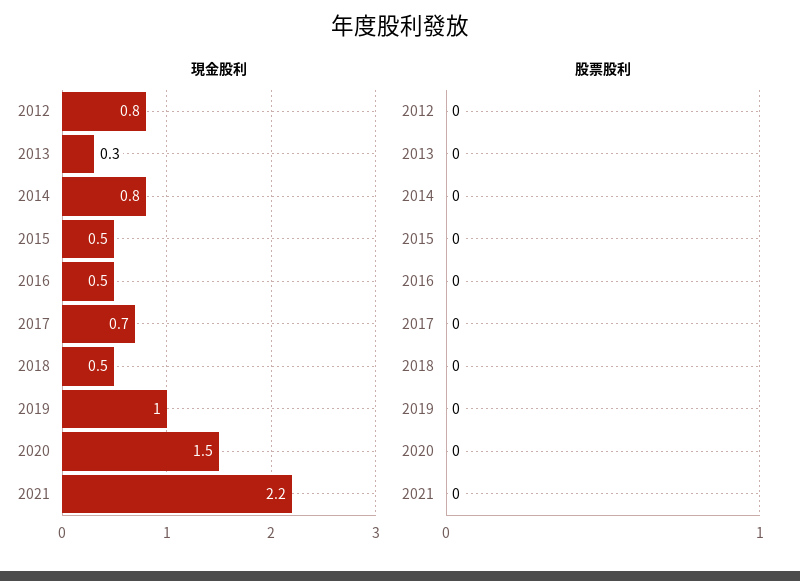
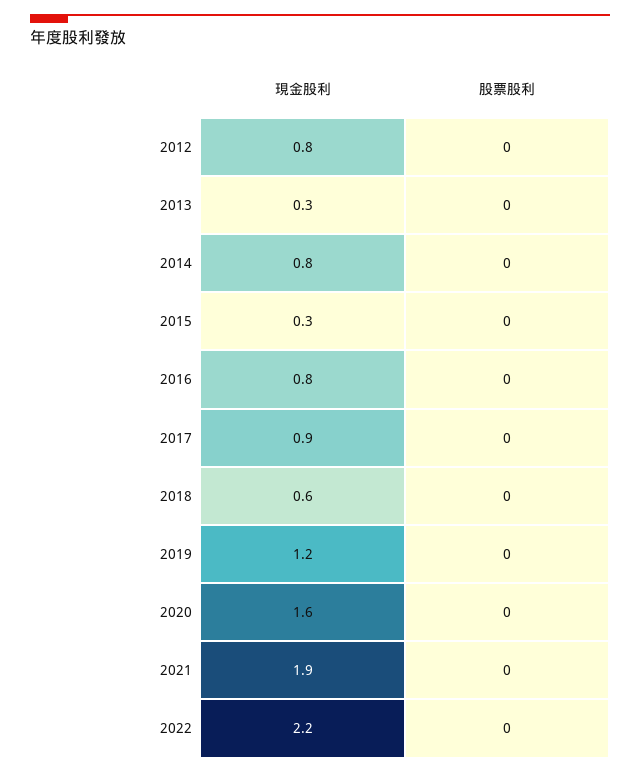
現金股利, 2015: 0.5 -> 0.3
現金股利, 2016: 0.5 -> 0.8
現金股利, 2017: 0.7 -> 0.9
現金股利, 2018: 0.5 -> 0.6
現金股利, 2019: 1 -> 1.2
現金股利, 2020: 1.5 -> 1.6
現金股利, 2021: 2.2 -> 1.9
現金股利, 2022: none -> 2.2
股票股利, 2022: none -> 0

